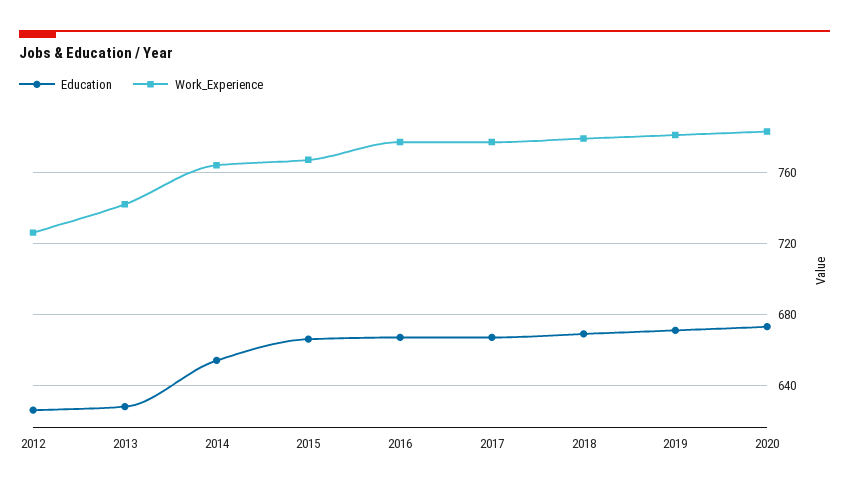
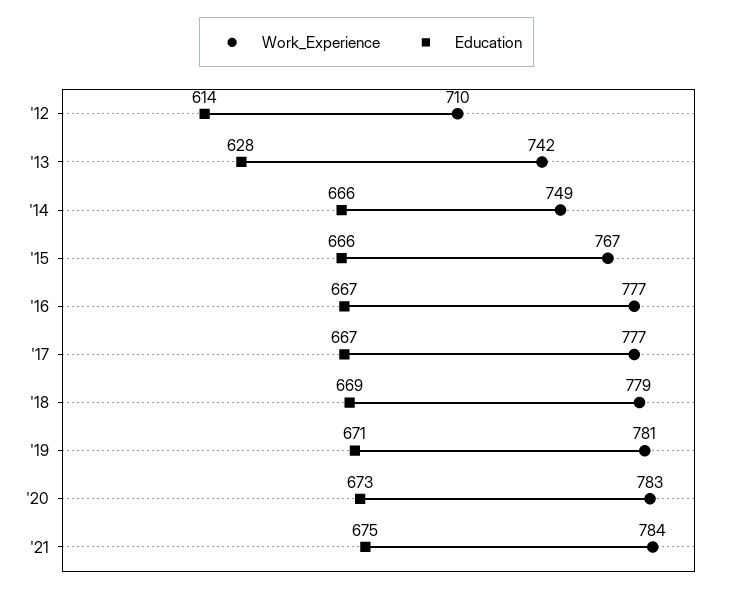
Education, 2012: 625 -> 614
Work_Experience, 2012: 725 -> 710
Education, 2014: 655 -> 666
Work_Experience, 2014: 765 -> 749
Work_Experience, '21: none -> 784
Education, '21: none -> 675

